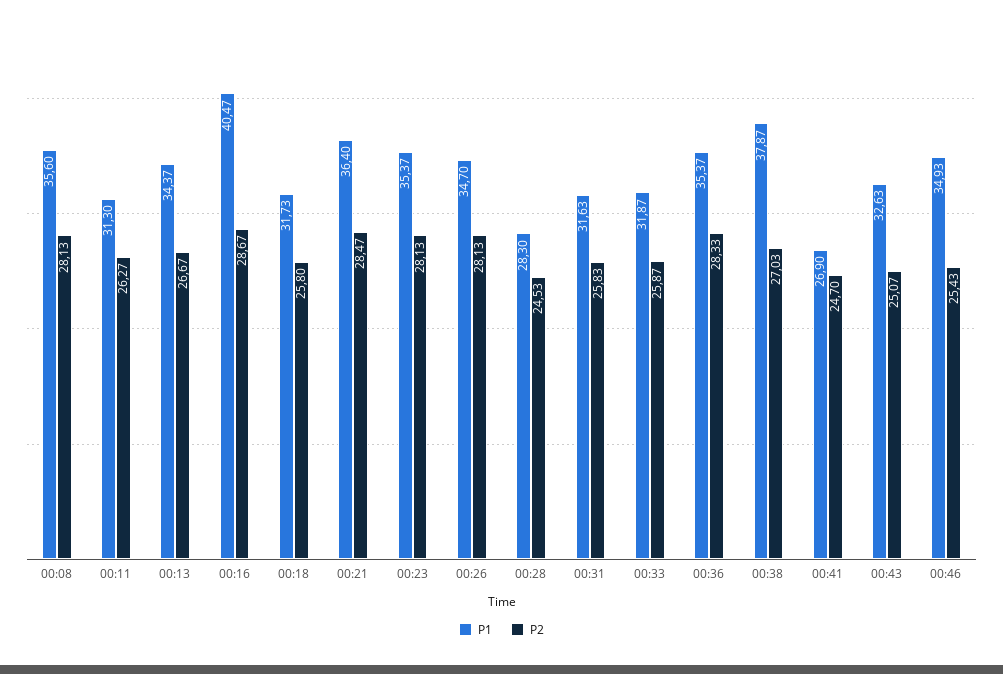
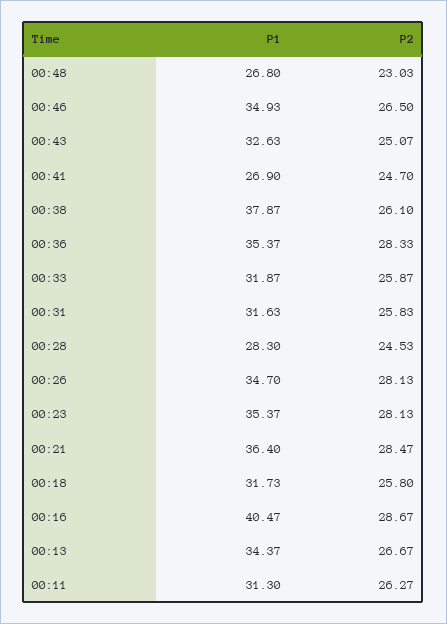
P1, 00:08: 35.6 -> none
P2, 00:08: 28.13 -> none
P2, 00:38: 27.03 -> 26.1
P2, 00:46: 25.43 -> 26.5
P1, 00:48: none -> 26.8
P2, 00:48: none -> 23.03

